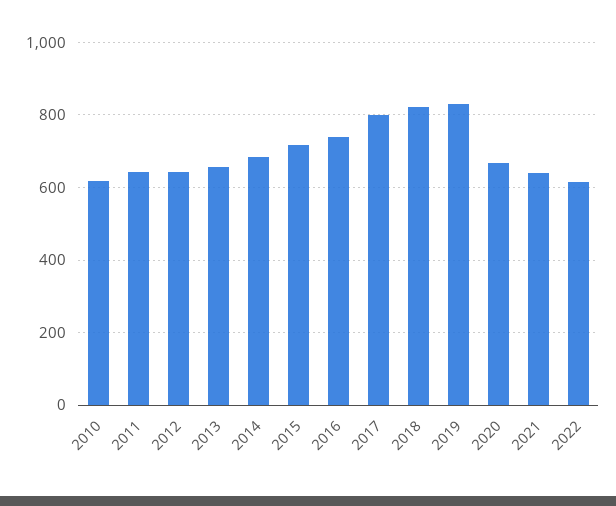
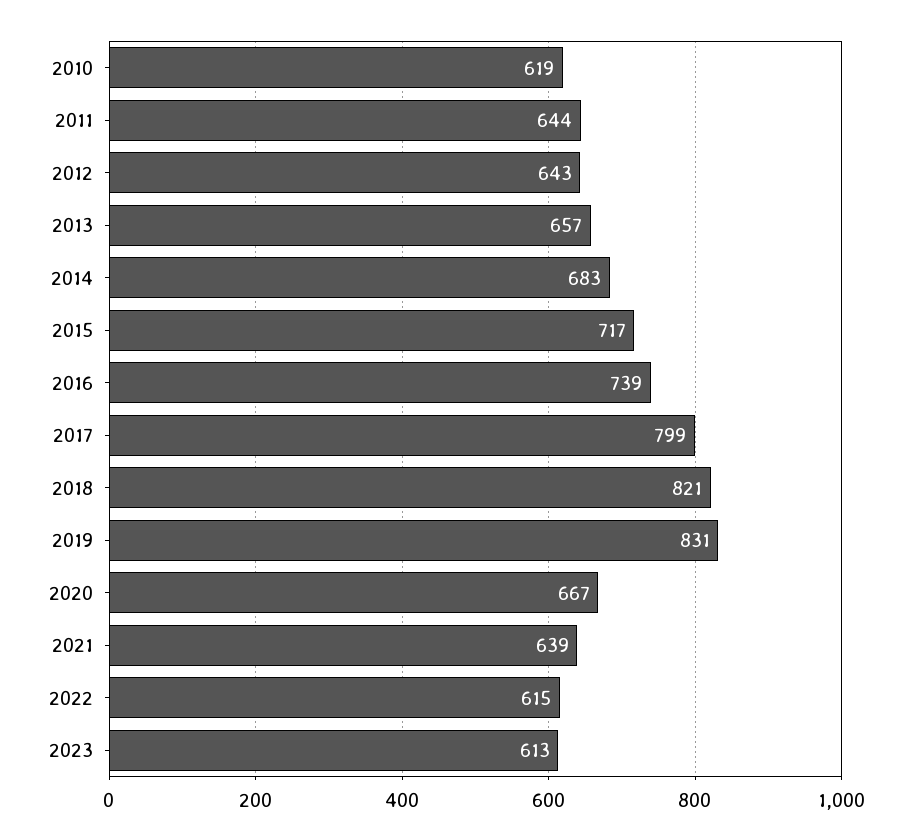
2023: none -> 613

